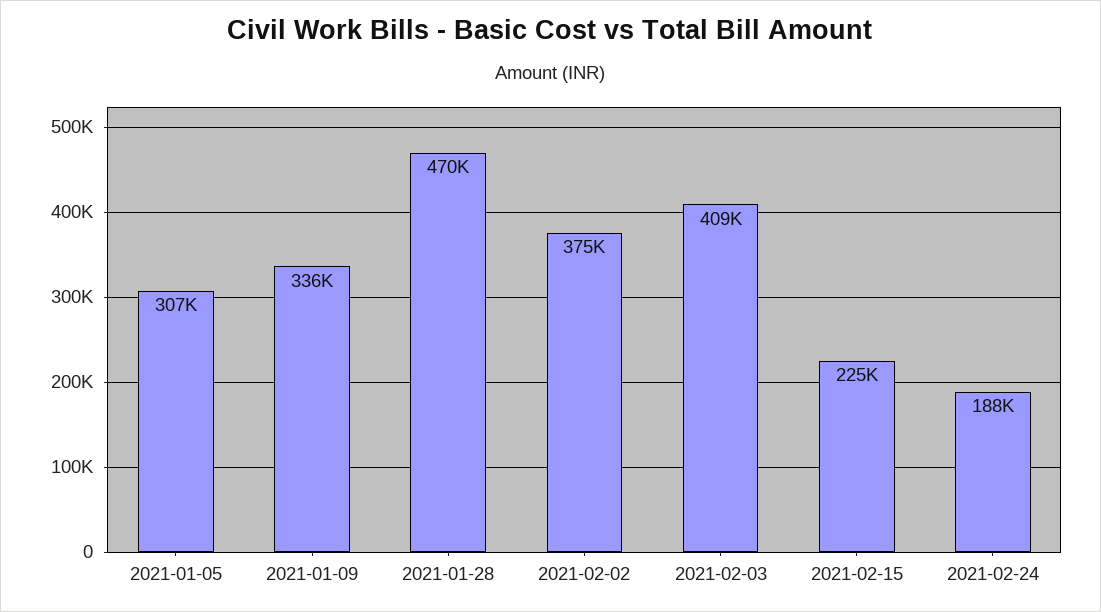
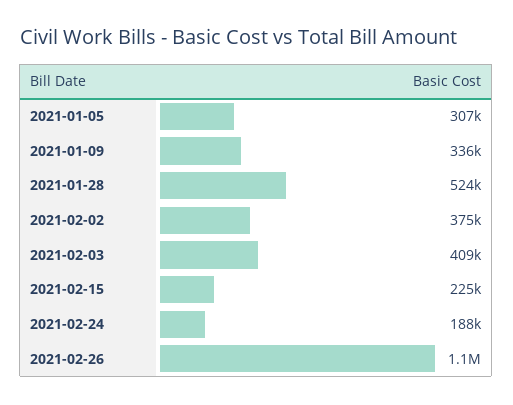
2021-01-28: 470000 -> 524000
2021-02-26: none -> 1100000

